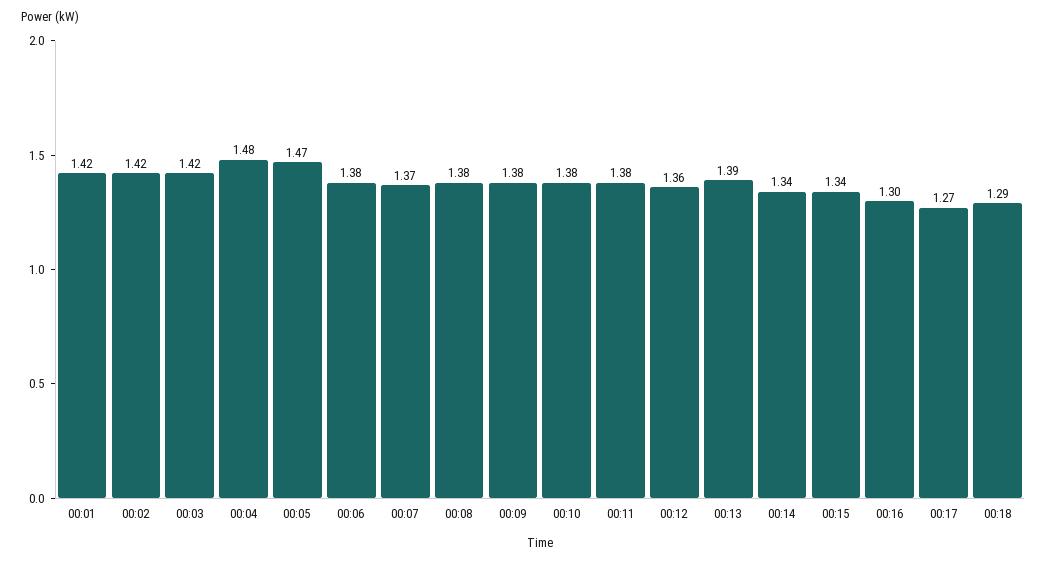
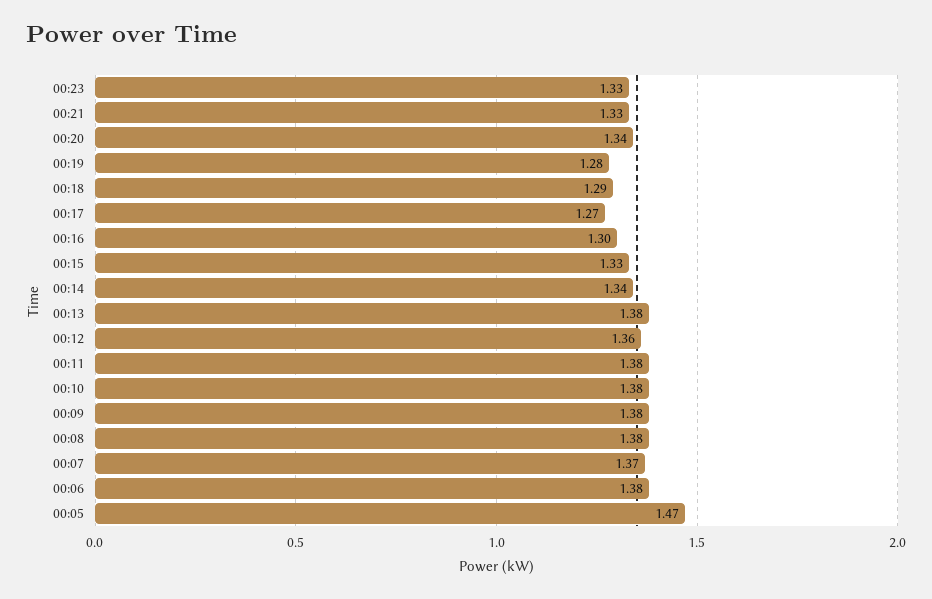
00:01: 1.42 -> none
00:02: 1.42 -> none
00:03: 1.42 -> none
00:04: 1.48 -> none
00:13: 1.39 -> 1.38
00:15: 1.34 -> 1.33
00:23: none -> 1.33
00:21: none -> 1.33
00:20: none -> 1.34
00:19: none -> 1.28

